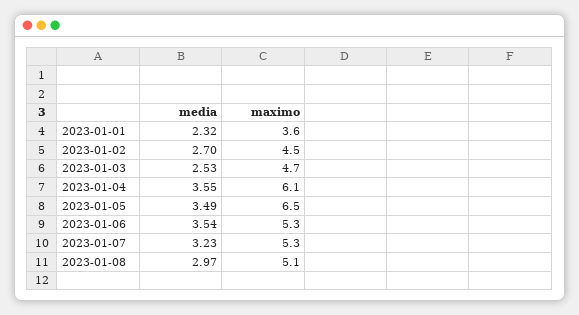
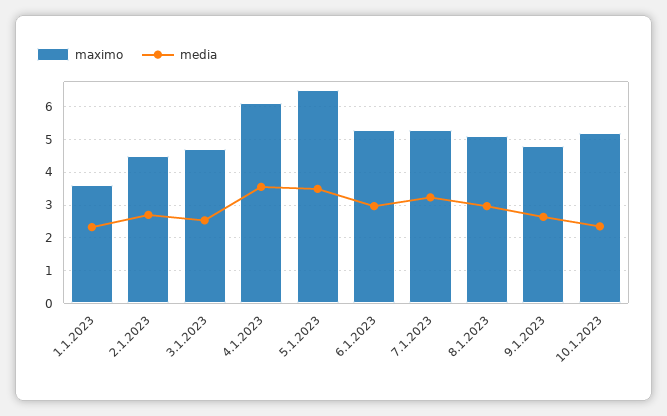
media, 2023-01-06: 3.54 -> 3
maximo, 9.1.2023: none -> 4.8
media, 9.1.2023: none -> 2.6
maximo, 10.1.2023: none -> 5.2
media, 10.1.2023: none -> 2.4

